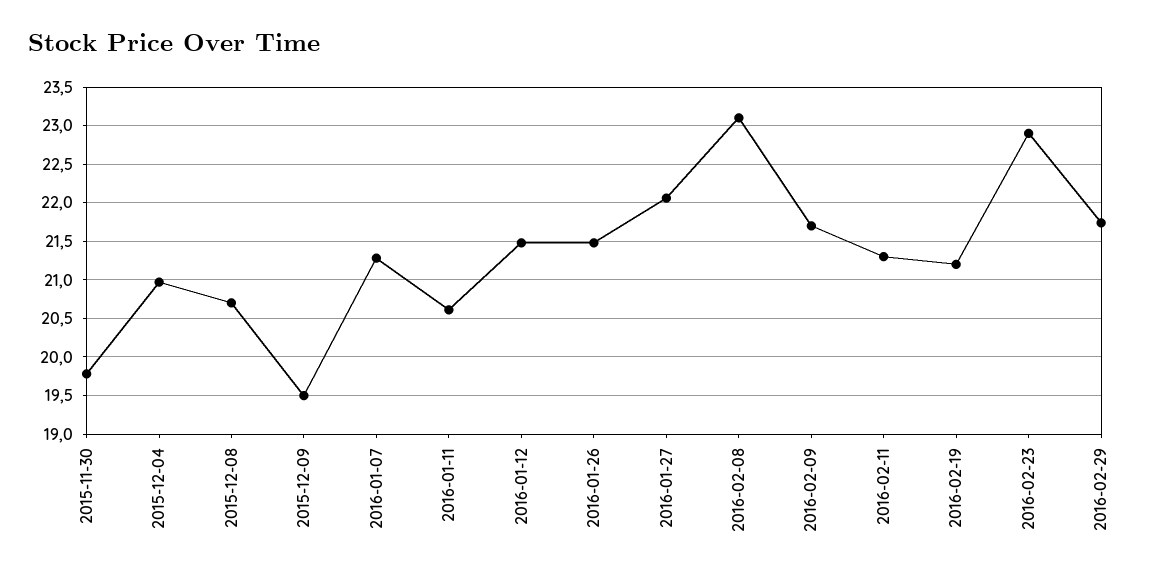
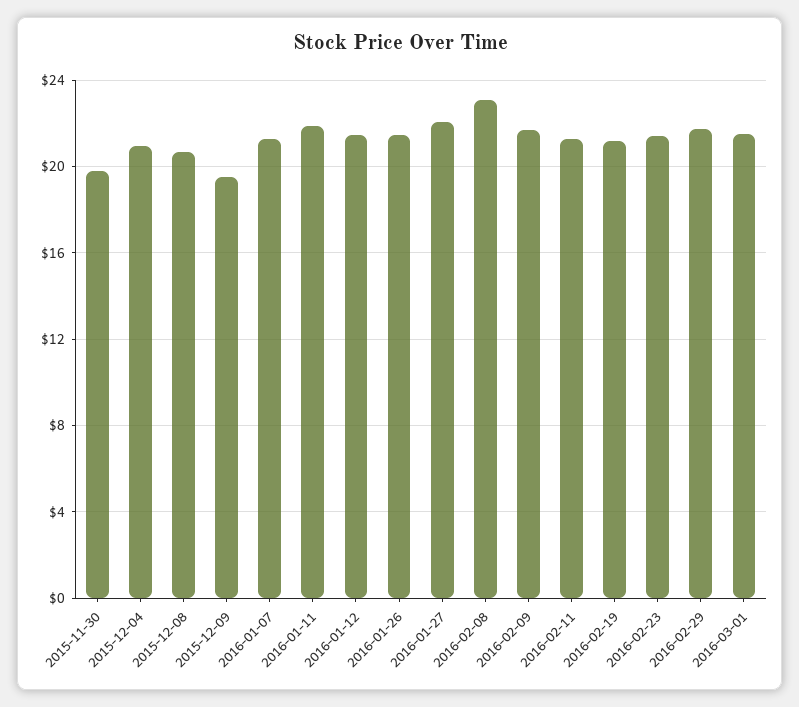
2016-01-11: 20.6 -> 22
2016-02-23: 22.9 -> 21.5
2016-03-01: none -> 21.5

